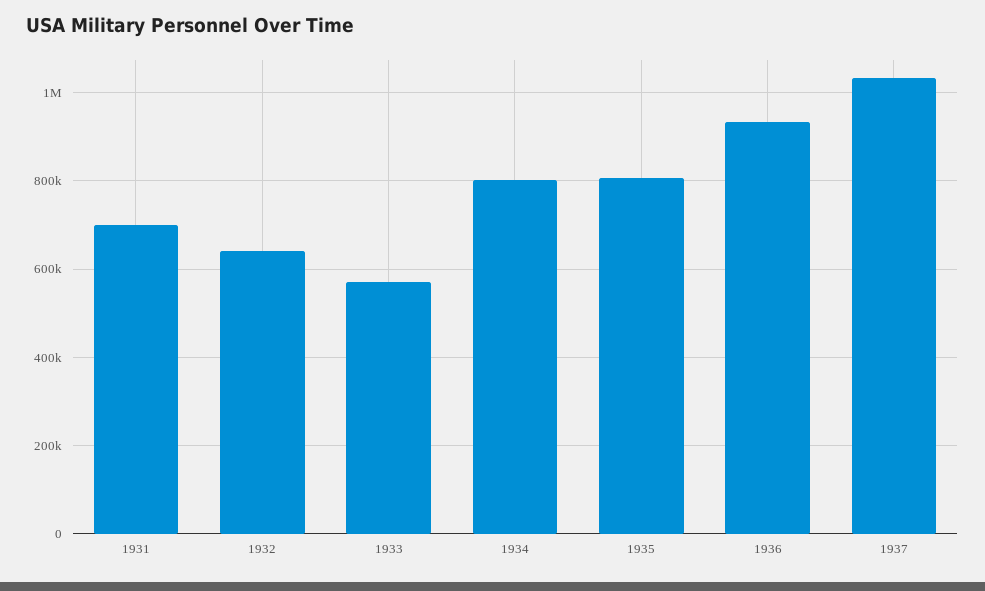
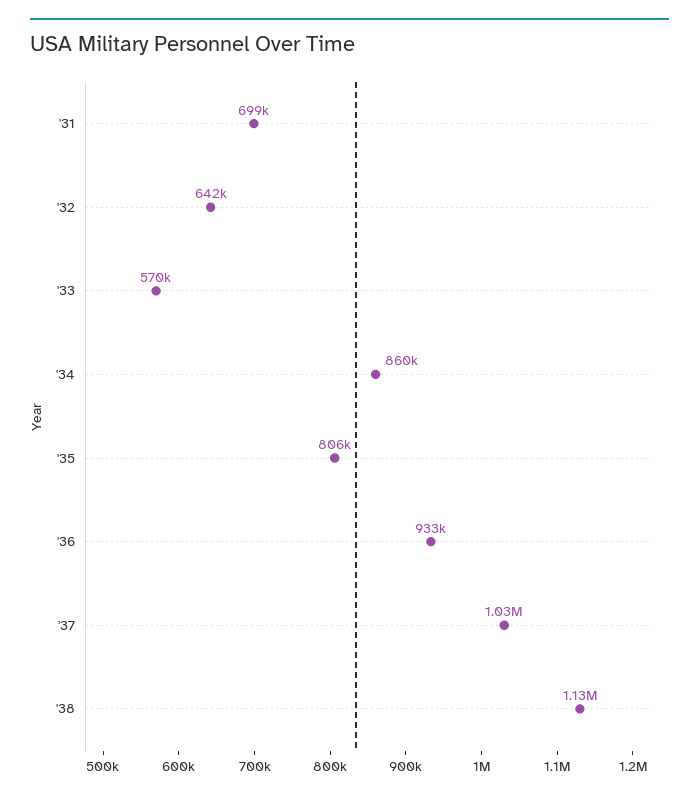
1934: 800000 -> 860000
'38: none -> 1130000

